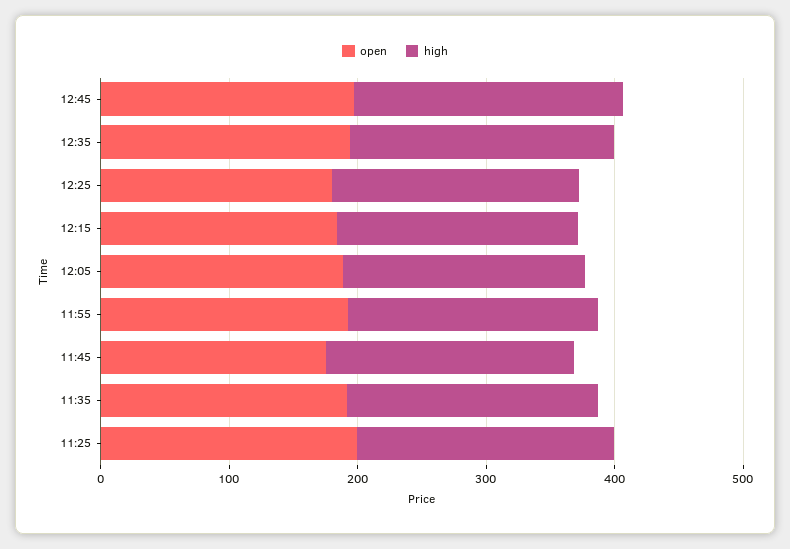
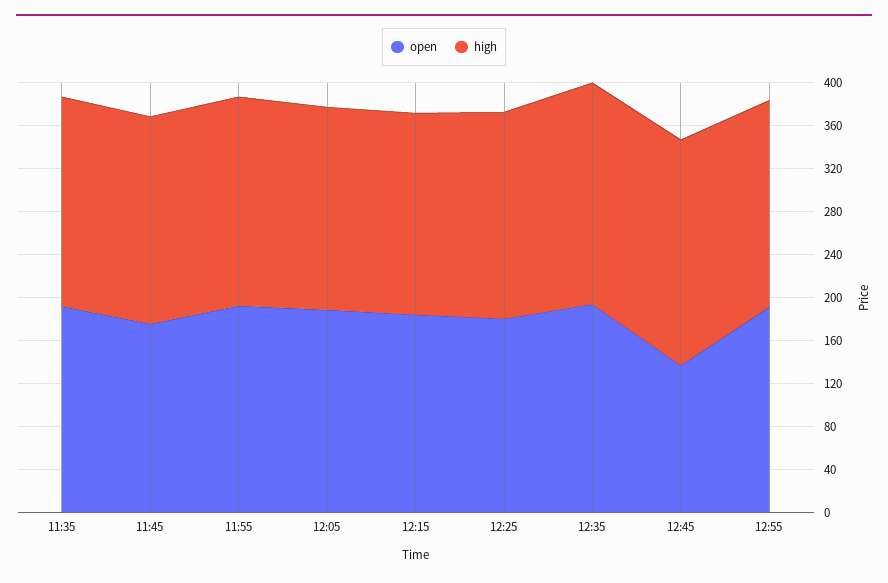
open, 12:45: 200 -> 140
open, 11:25: 200 -> none
high, 11:25: 200 -> none
open, 12:55: none -> 190
high, 12:55: none -> 190

